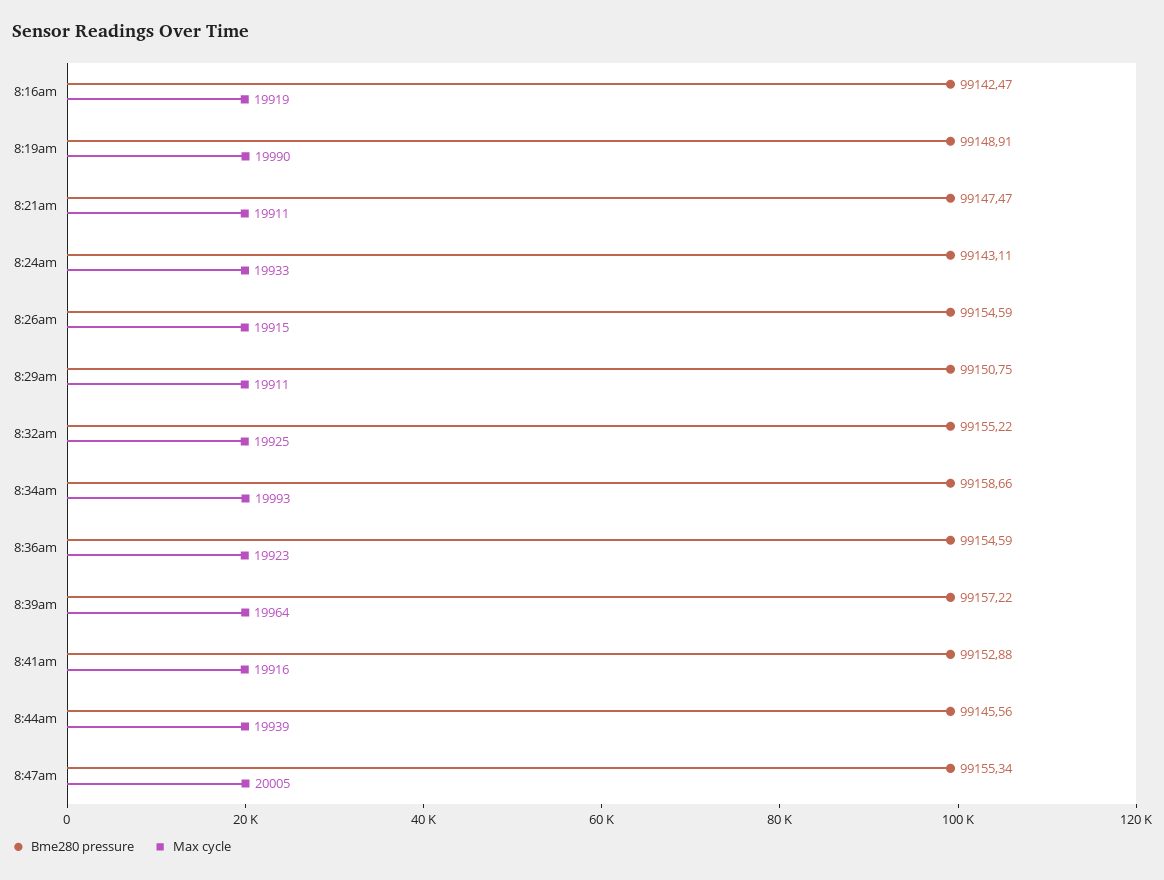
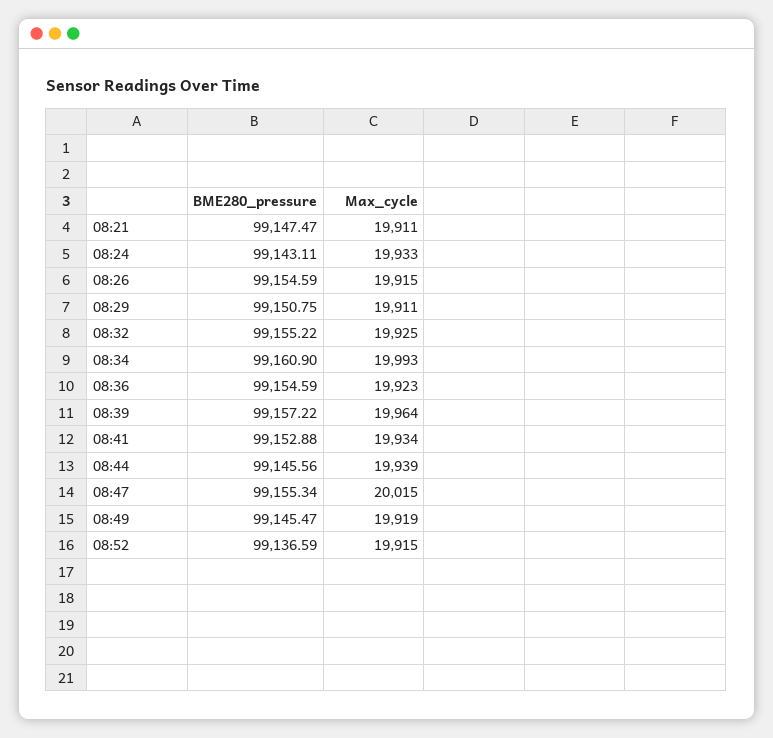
Bme280 pressure, 8:16am: 99142.47 -> none
Max cycle, 8:16am: 19919 -> none
Bme280 pressure, 8:19am: 99148.91 -> none
Max cycle, 8:19am: 19990 -> none
Bme280 pressure, 8:34am: 99158.66 -> 99160.9
Max cycle, 8:41am: 19916 -> 19934
Max cycle, 8:47am: 20005 -> 20015
Bme280 pressure, 08:49: none -> 99145.47
Max cycle, 08:49: none -> 19919
Bme280 pressure, 08:52: none -> 99136.59
Max cycle, 08:52: none -> 19915

